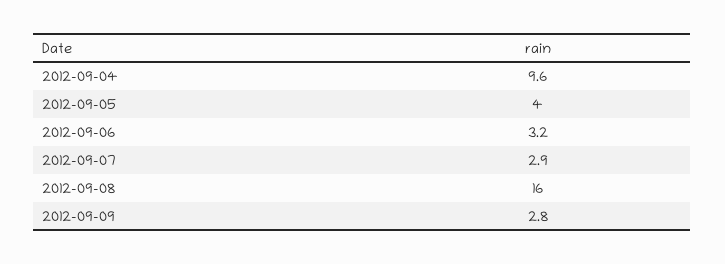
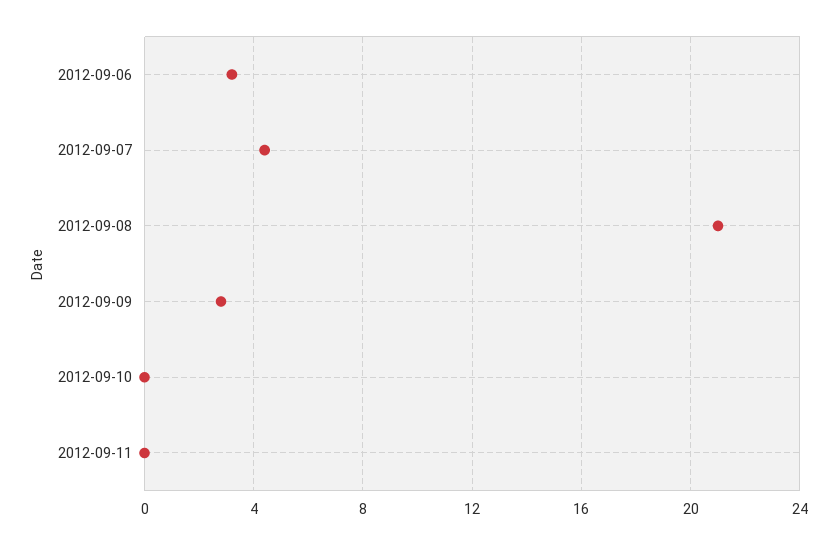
2012-09-04: 9.6 -> none
2012-09-05: 4 -> none
2012-09-07: 2.9 -> 4.5
2012-09-08: 16 -> 21
2012-09-10: none -> 0
2012-09-11: none -> 0

